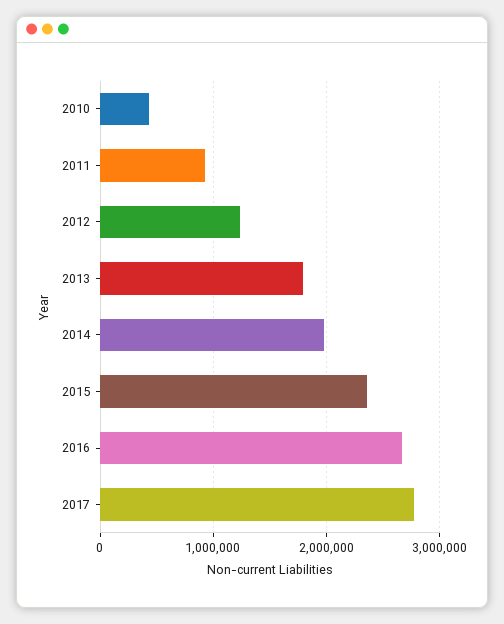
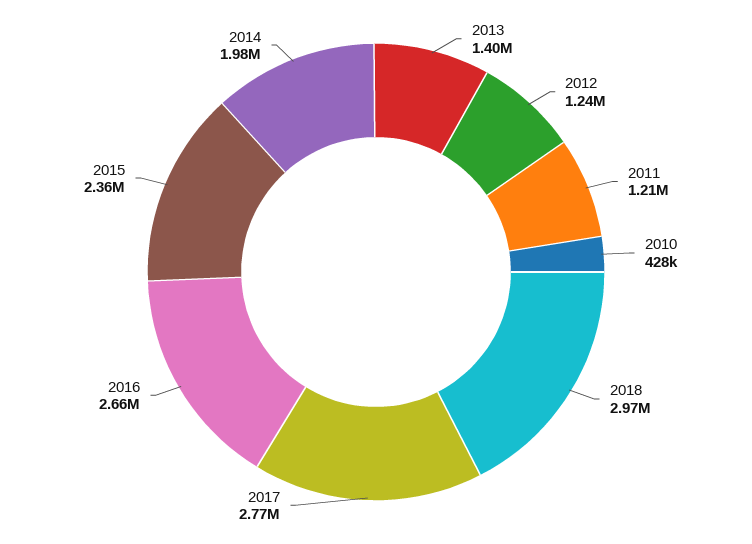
2011: 900000 -> 1210000
2013: 1800000 -> 1400000
2018: none -> 2970000

